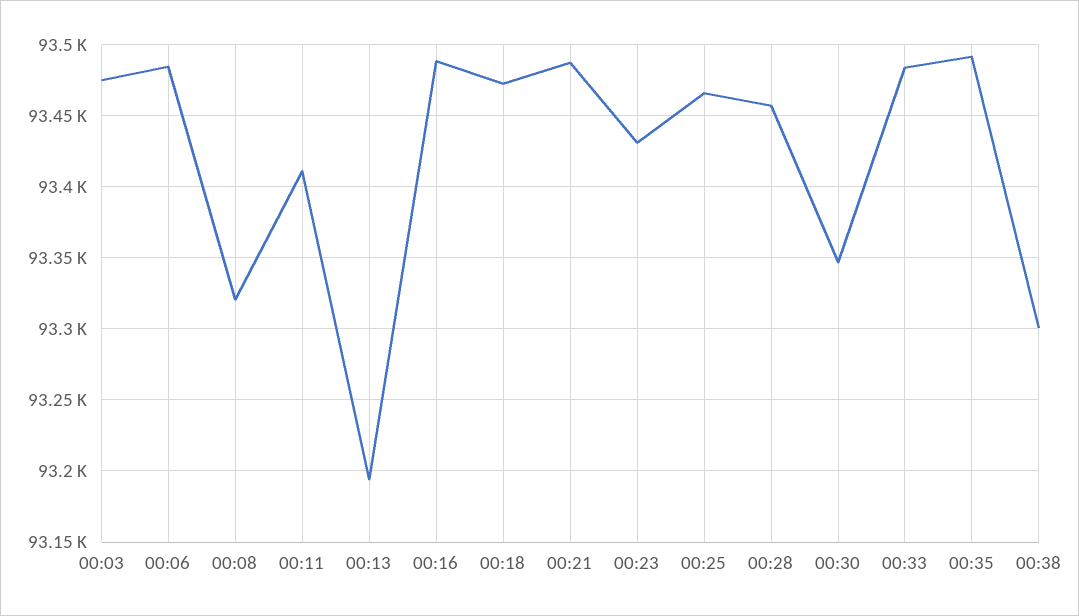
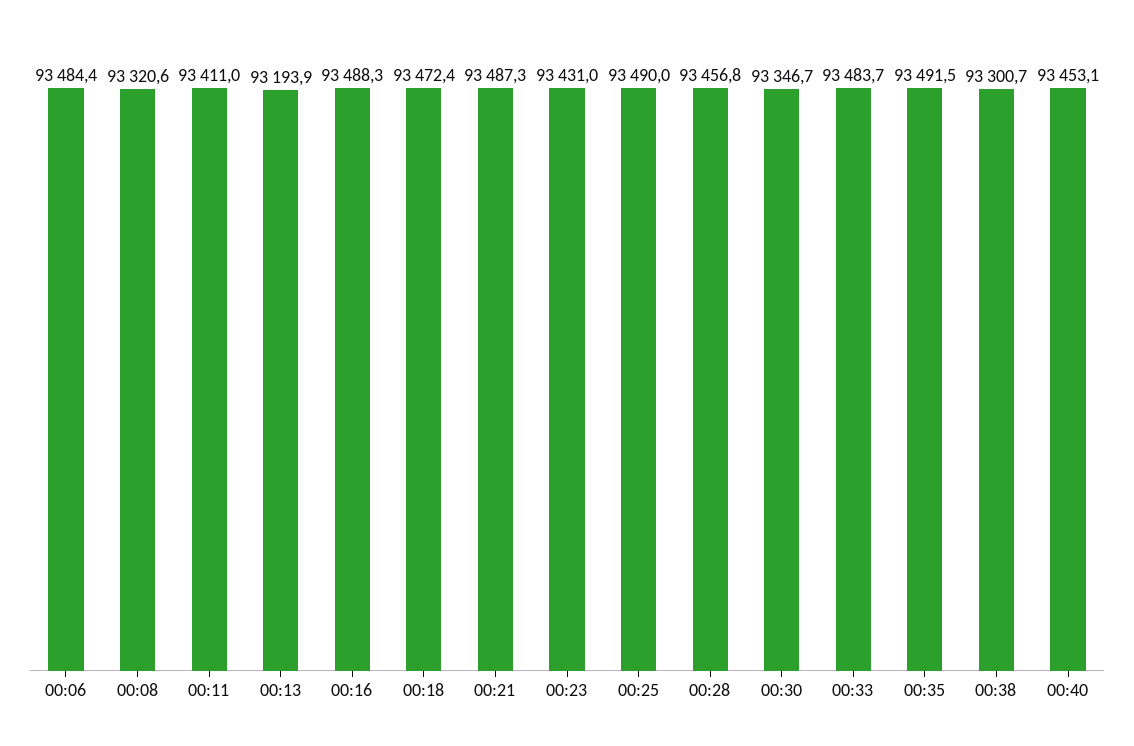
00:03: 93475 -> none
00:25: 93465 -> 93490
00:40: none -> 93453.1

